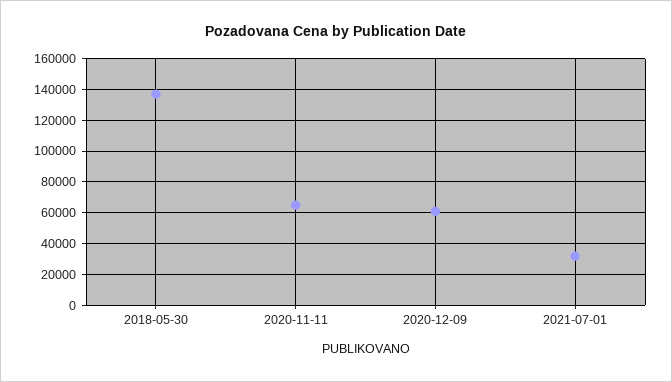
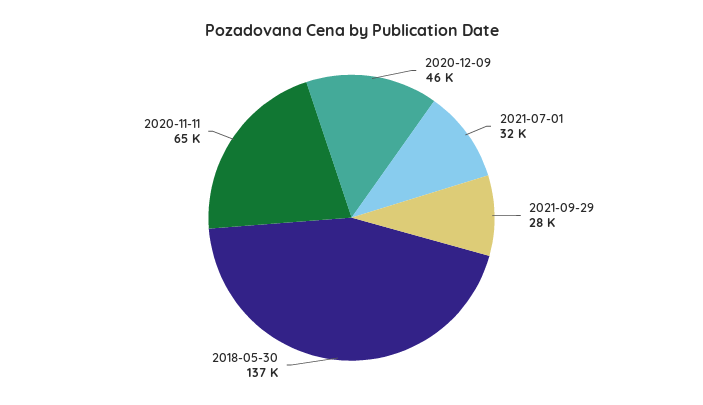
2020-12-09: 60000 -> 46000
2021-09-29: none -> 28000

